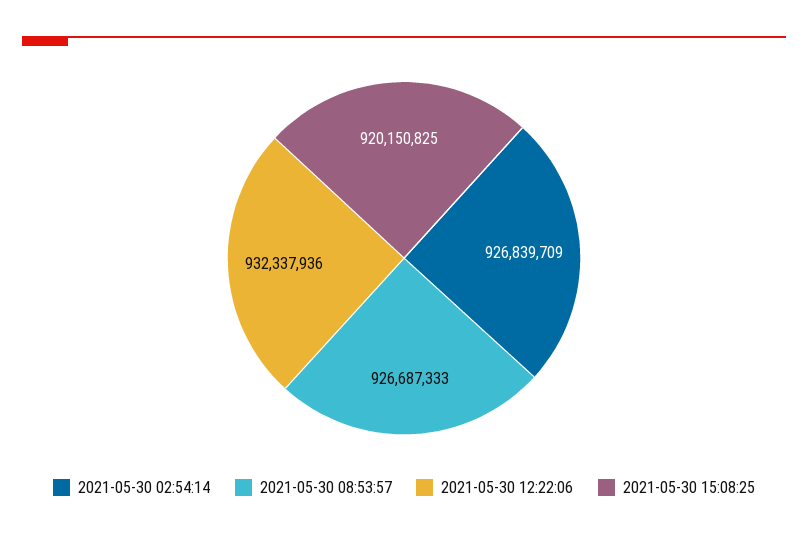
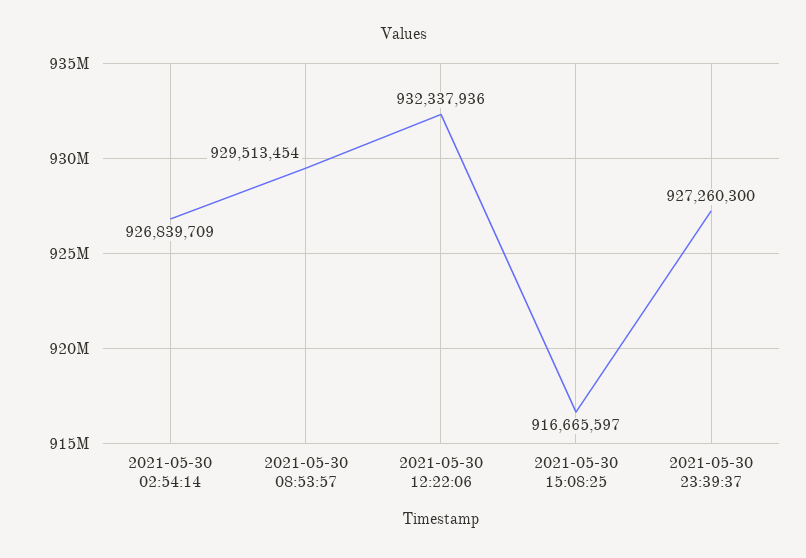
2021-05-30 08:53:57: 926687333 -> 929513454
2021-05-30 15:08:25: 920150825 -> 916665597
2021-05-30 23:39:37: none -> 927260300

